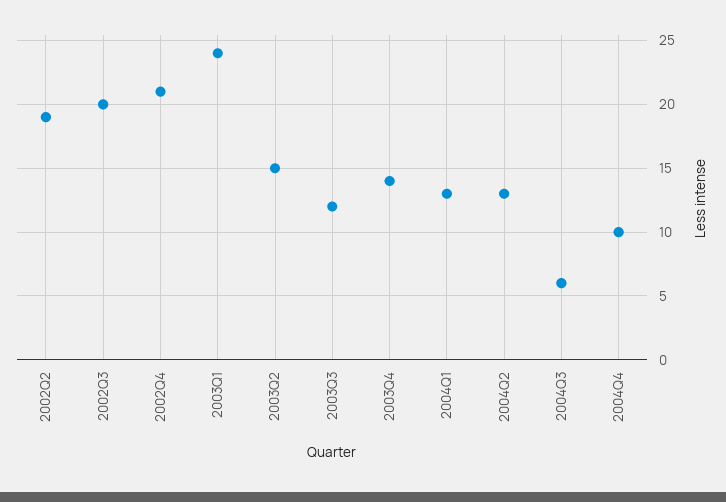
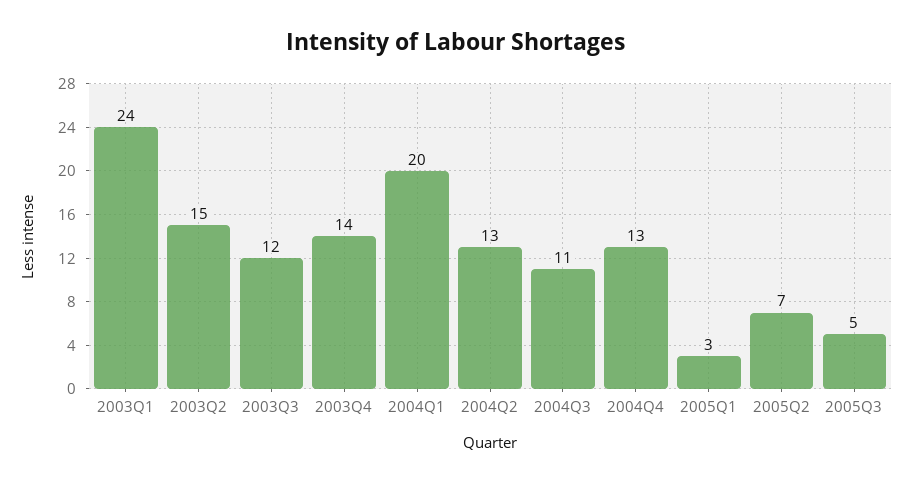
2002Q2: 19 -> none
2002Q3: 20 -> none
2002Q4: 21 -> none
2004Q1: 13 -> 20
2004Q3: 6 -> 11
2004Q4: 10 -> 13
2005Q1: none -> 3
2005Q2: none -> 7
2005Q3: none -> 5

